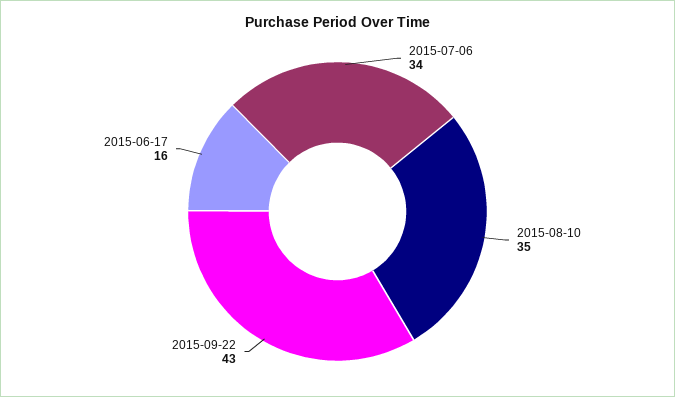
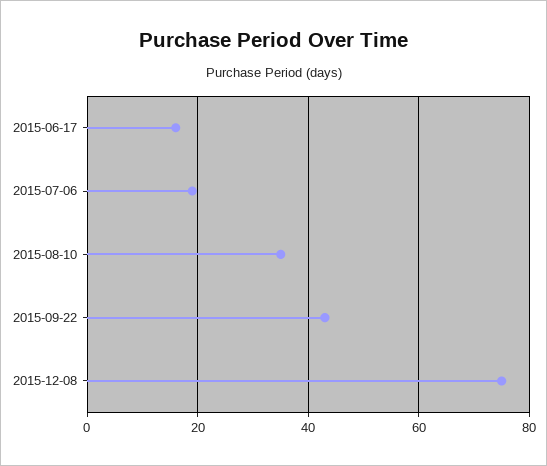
2015-07-06: 34 -> 20
2015-12-08: none -> 75

